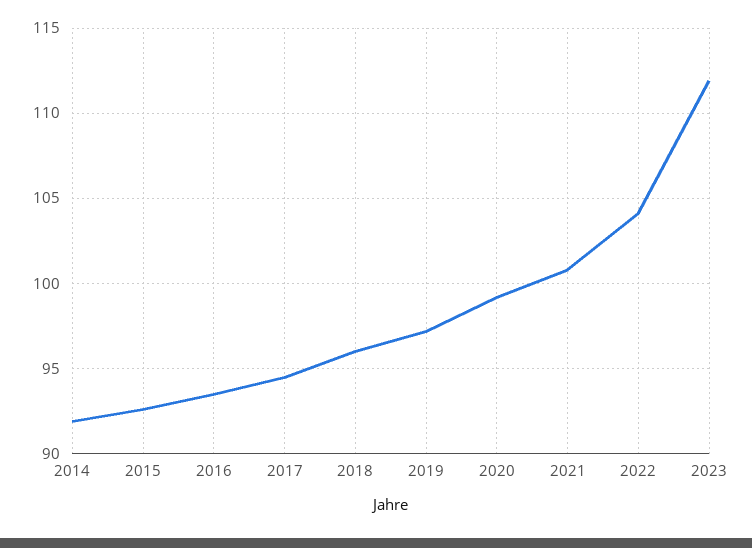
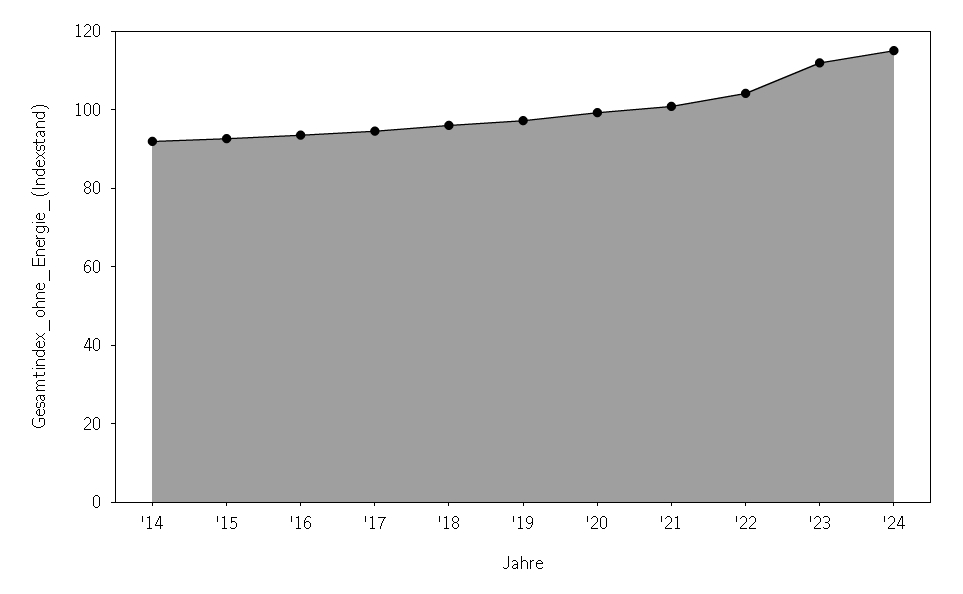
'24: none -> 115

